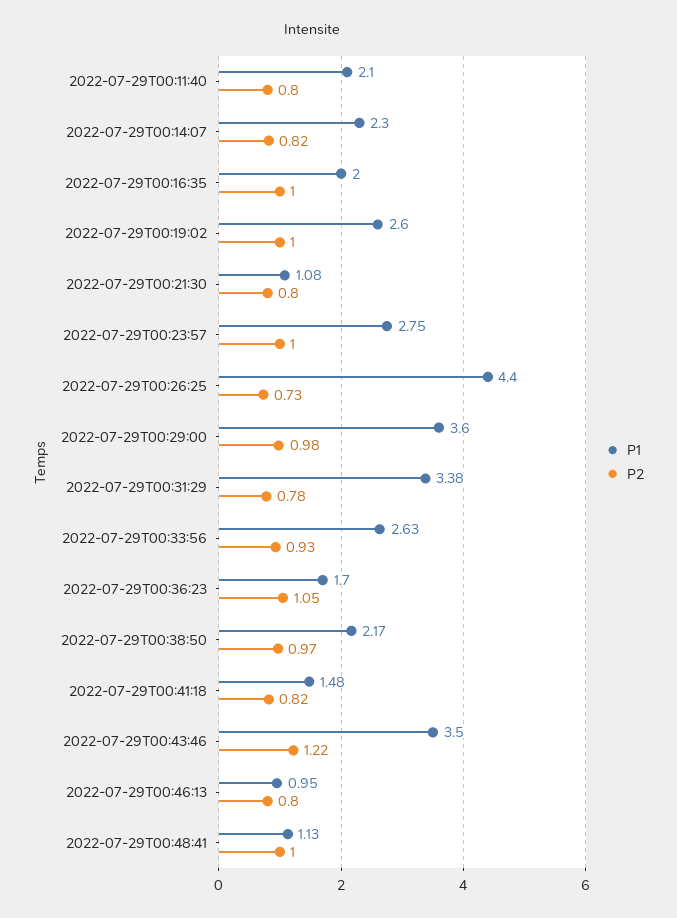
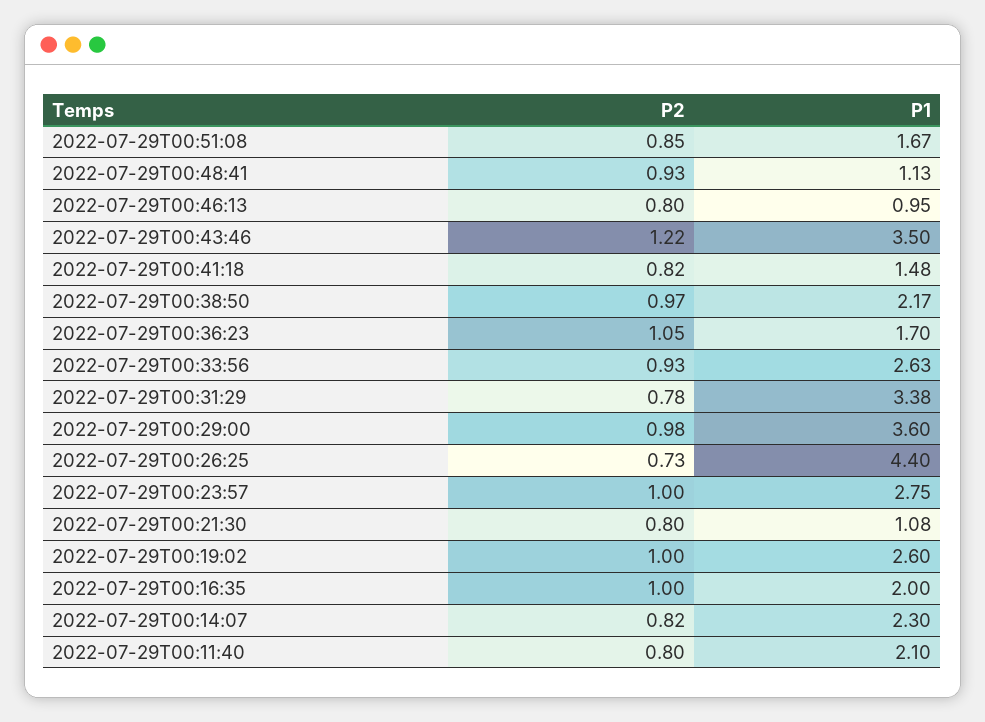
P2, 2022-07-29T00:48:41: 1 -> 0.93
P2, 2022-07-29T00:51:08: none -> 0.85
P1, 2022-07-29T00:51:08: none -> 1.67

